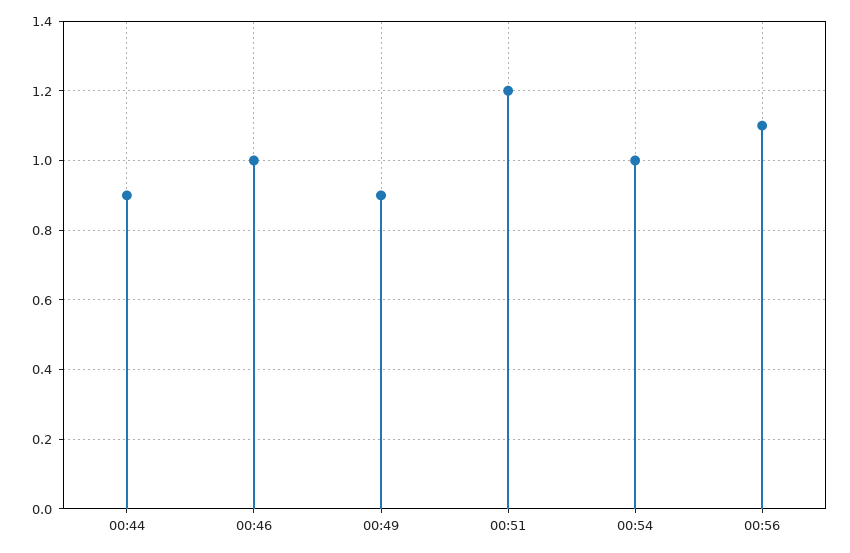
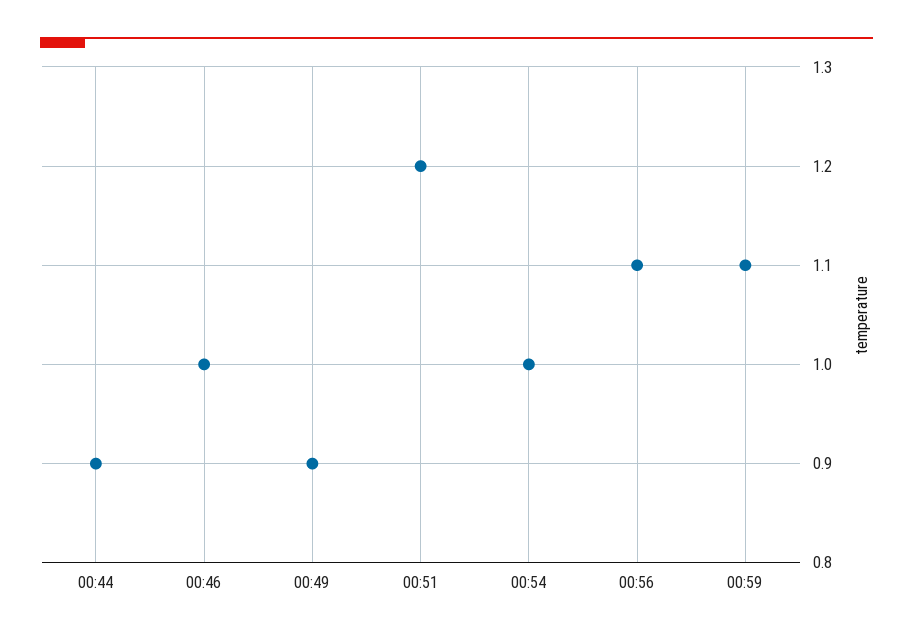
00:59: none -> 1.1

